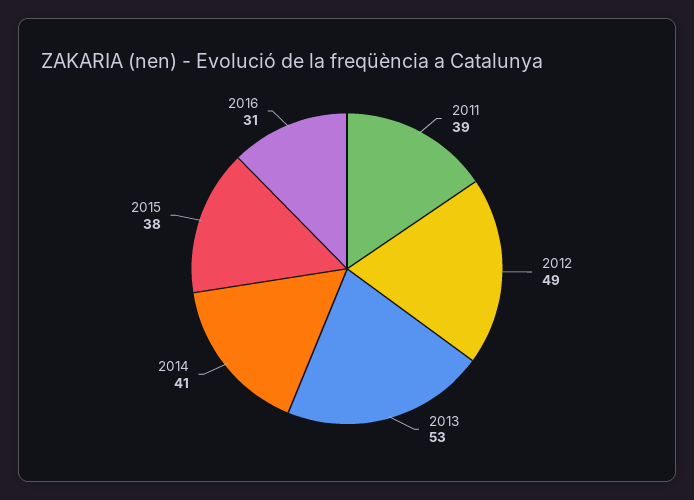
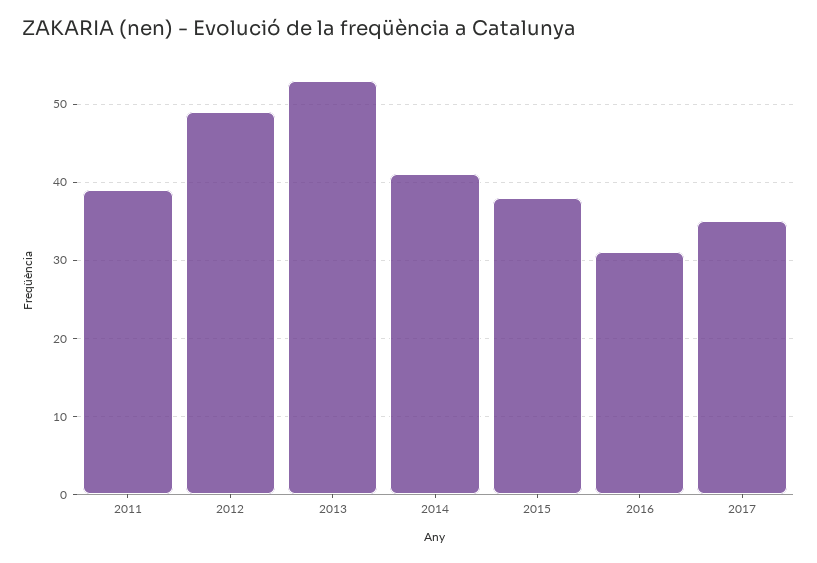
2017: none -> 35

